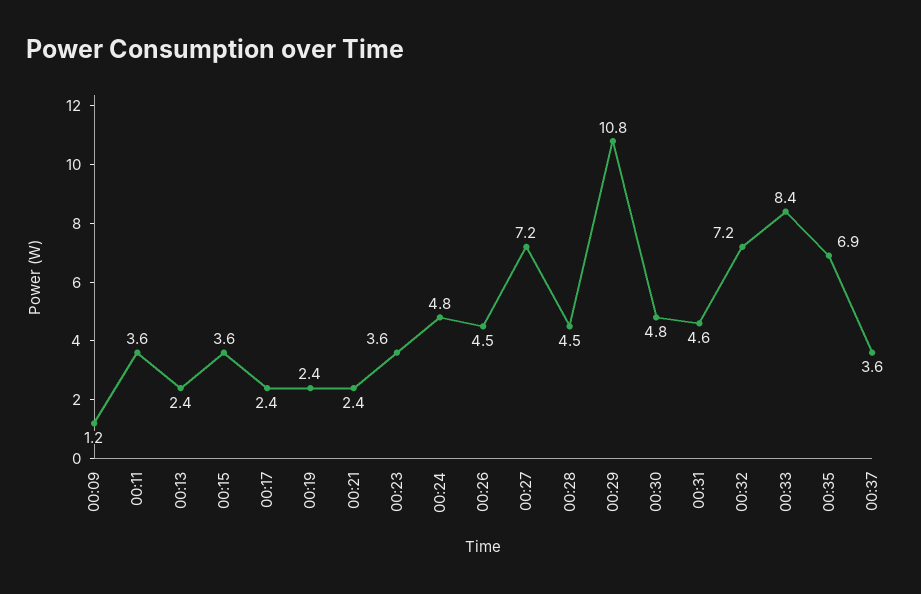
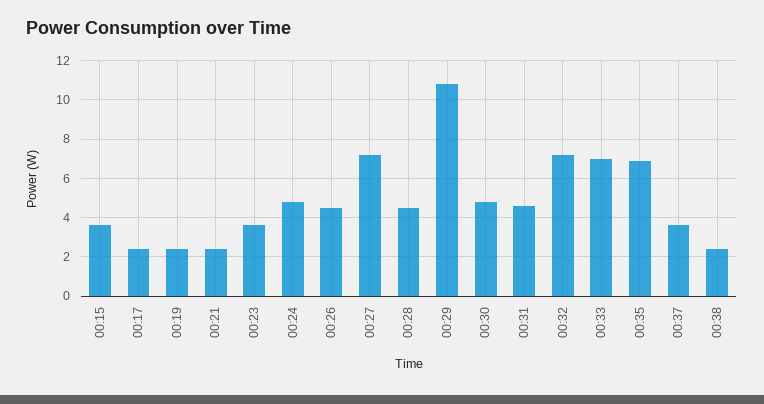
00:09: 1.2 -> none
00:11: 3.6 -> none
00:13: 2.4 -> none
00:33: 8.4 -> 7
00:38: none -> 2.5

